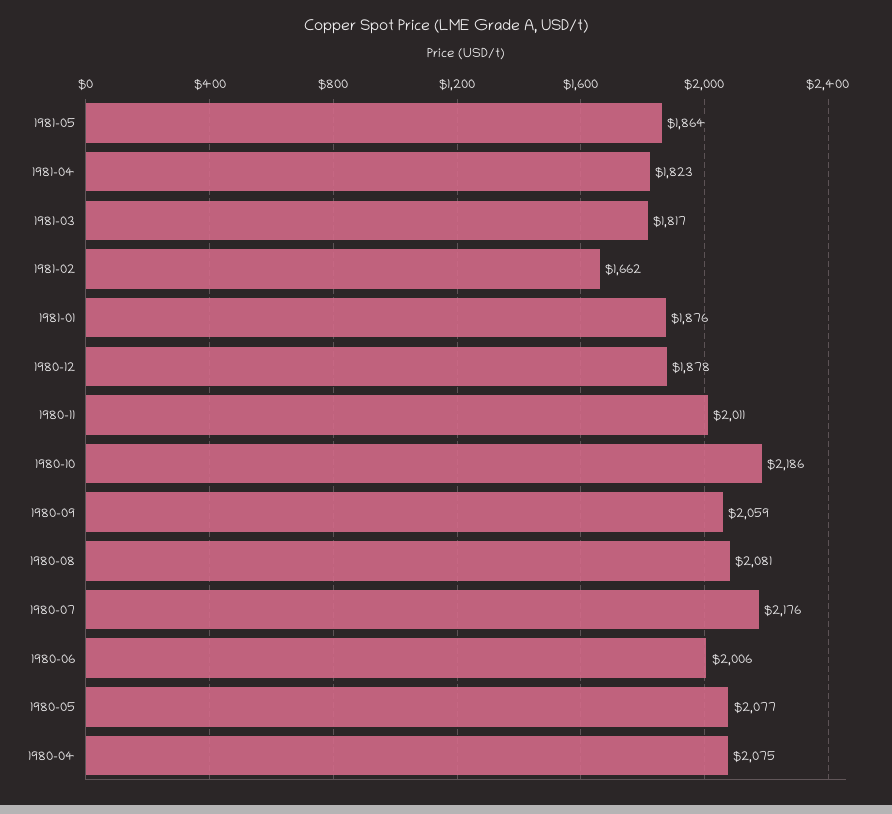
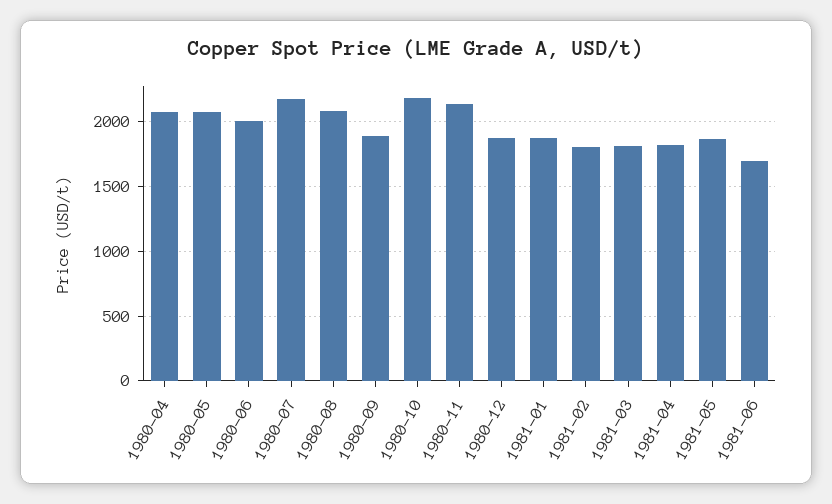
1981-02: 1662 -> 1800
1980-11: 2011 -> 2150
1980-09: 2059 -> 1900
1981-06: none -> 1700

